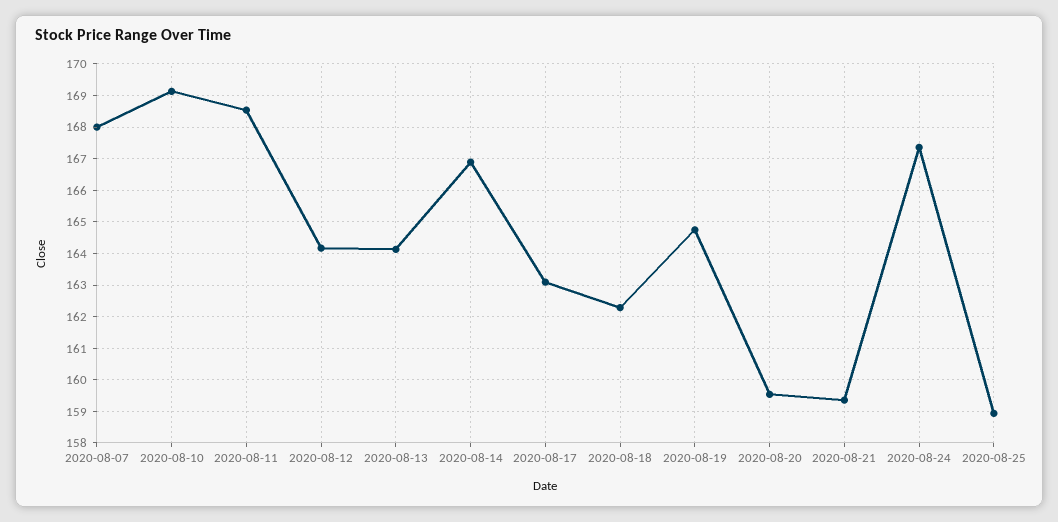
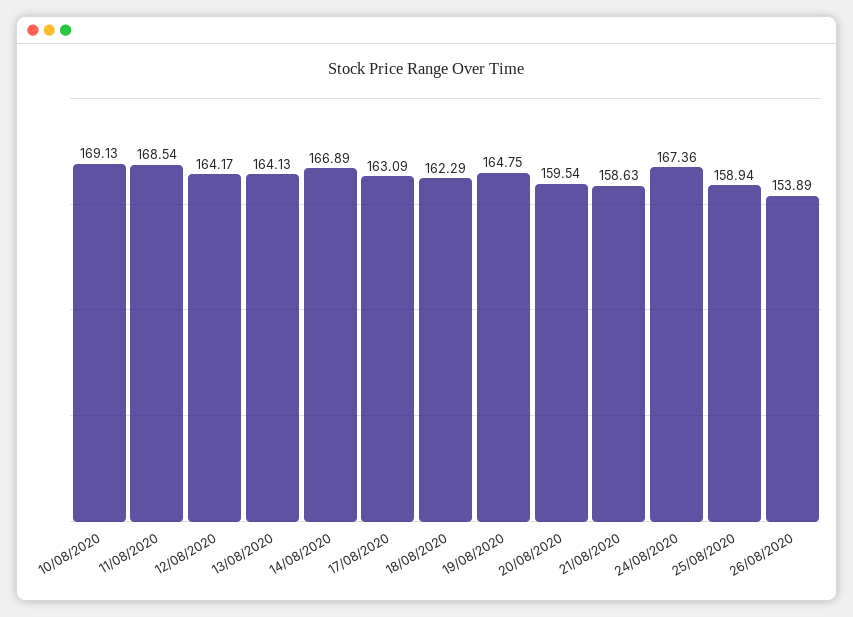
2020-08-07: 168 -> none
2020-08-21: 159.4 -> 158.63
26/08/2020: none -> 153.89

